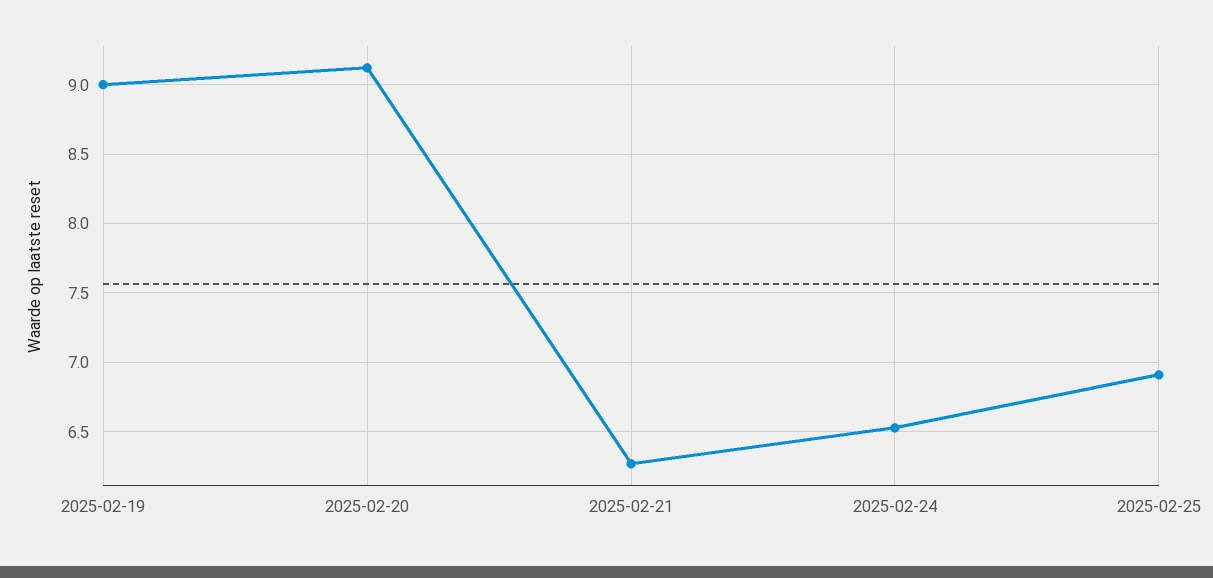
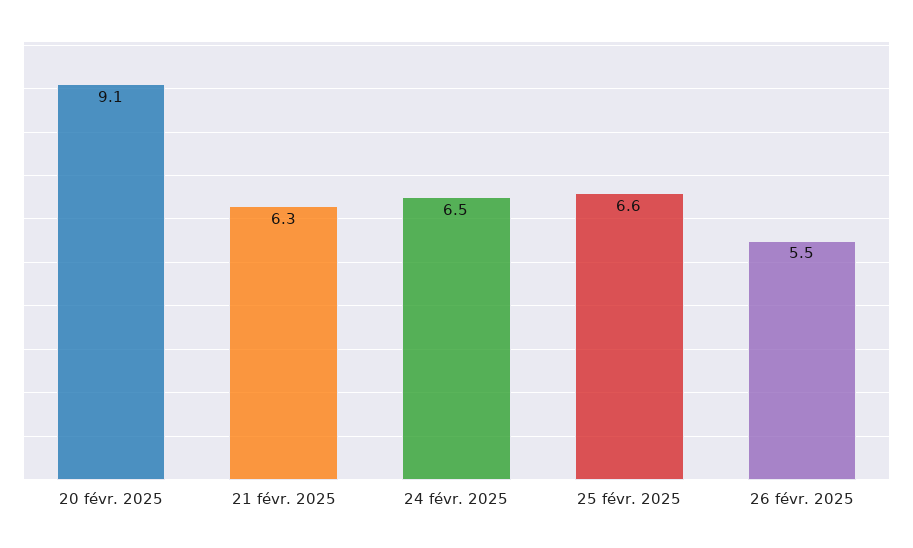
2025-02-19: 9 -> none
2025-02-25: 6.9 -> 6.6
26 févr. 2025: none -> 5.5

